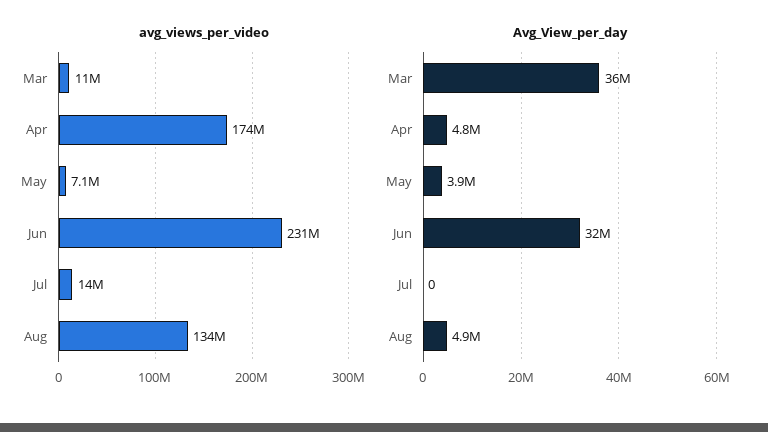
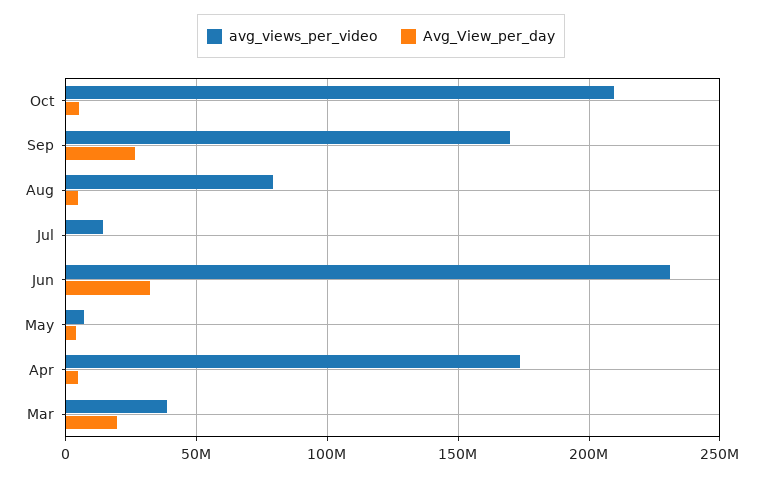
avg_views_per_video, Mar: 11000000 -> 40000000
avg_views_per_video, Aug: 134000000 -> 80000000
Avg_View_per_day, Mar: 36000000 -> 20000000
avg_views_per_video, Oct: none -> 210000000
Avg_View_per_day, Oct: none -> 5000000
avg_views_per_video, Sep: none -> 170000000
Avg_View_per_day, Sep: none -> 25000000

